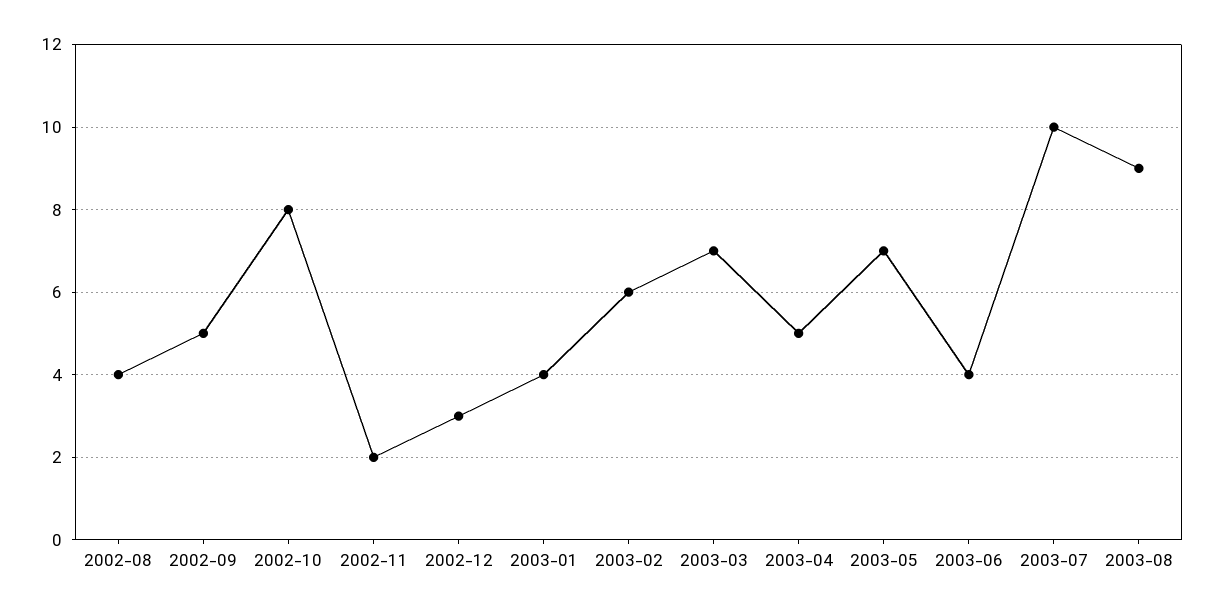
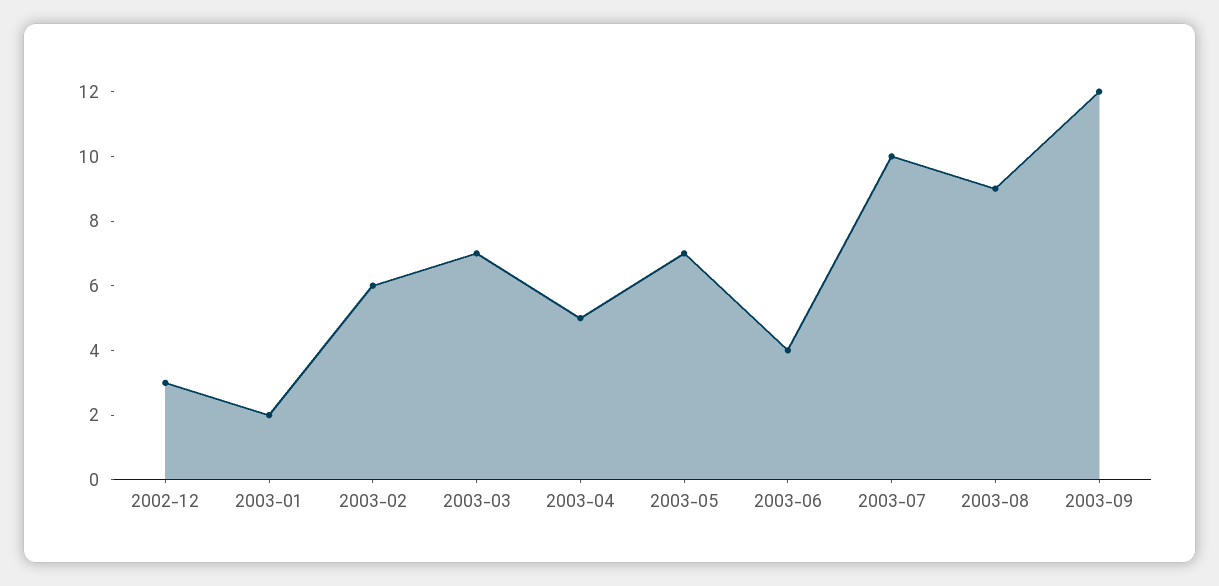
2002-08: 4 -> none
2002-09: 5 -> none
2002-10: 8 -> none
2002-11: 2 -> none
2003-01: 4 -> 2
2003-09: none -> 12

